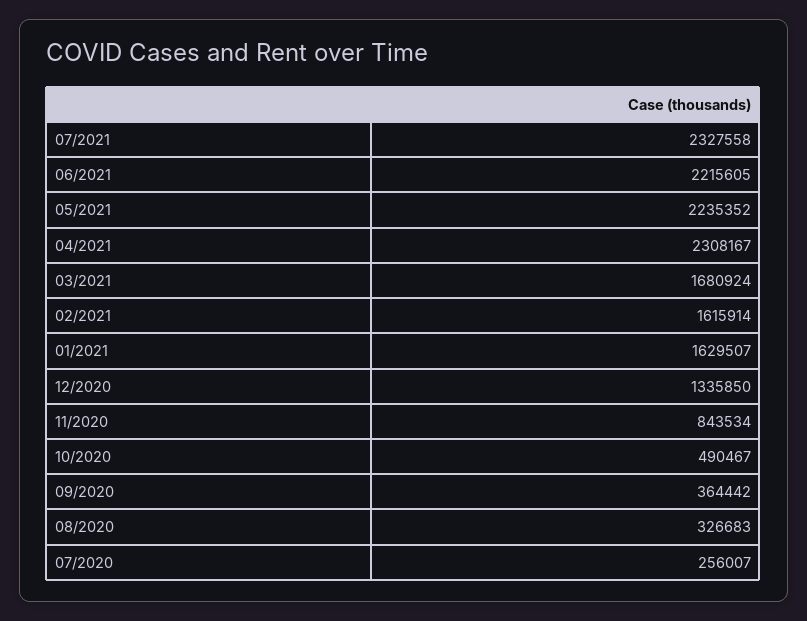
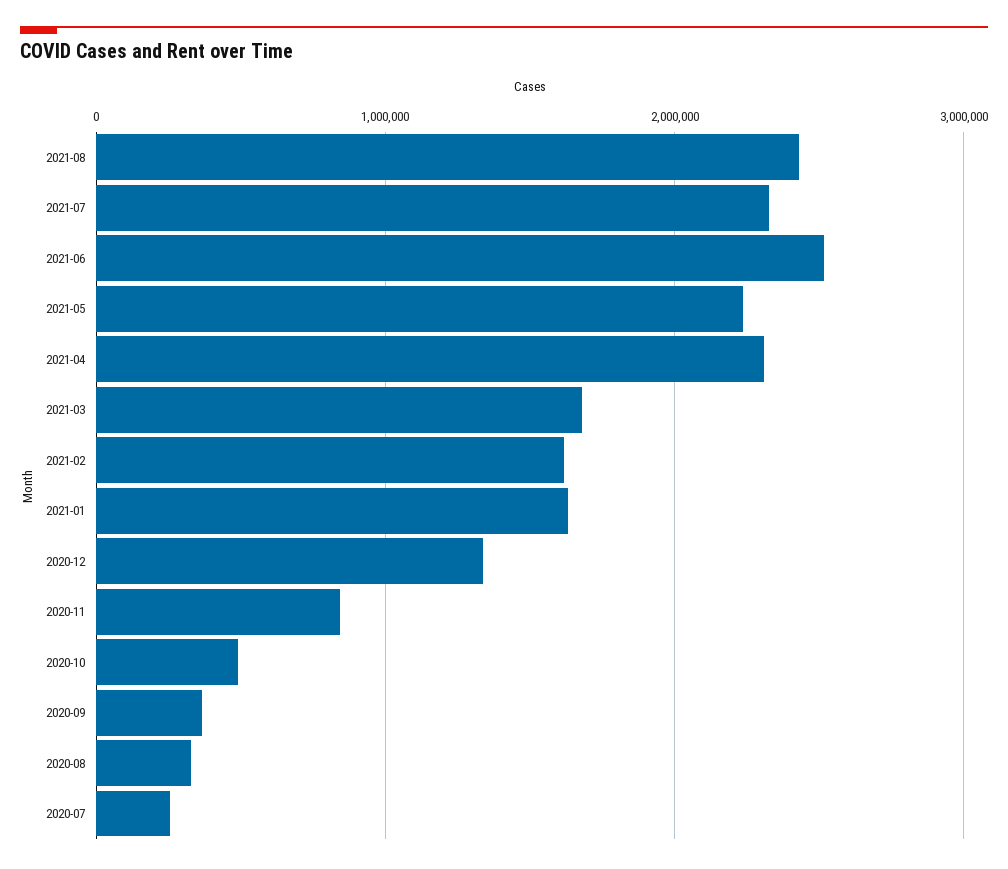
06/2021: 2215605 -> 2500000
2021-08: none -> 2400000

